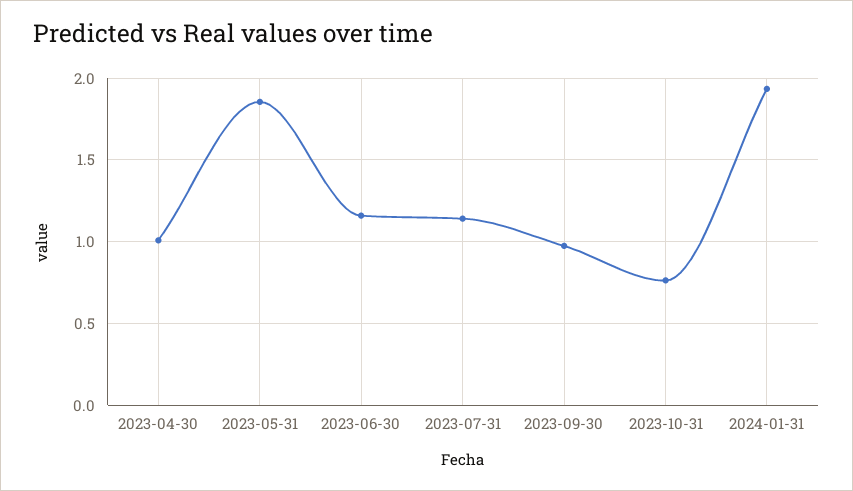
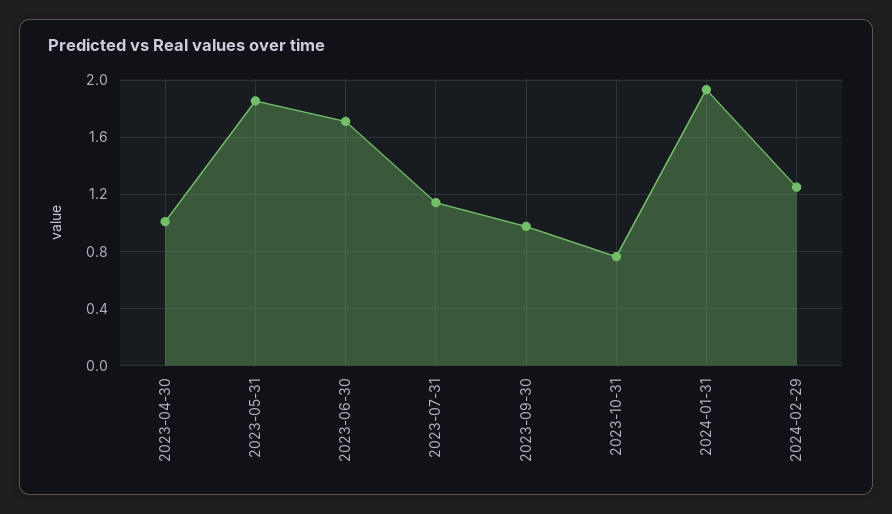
2023-06-30: 1.15 -> 1.7
2024-02-29: none -> 1.25

